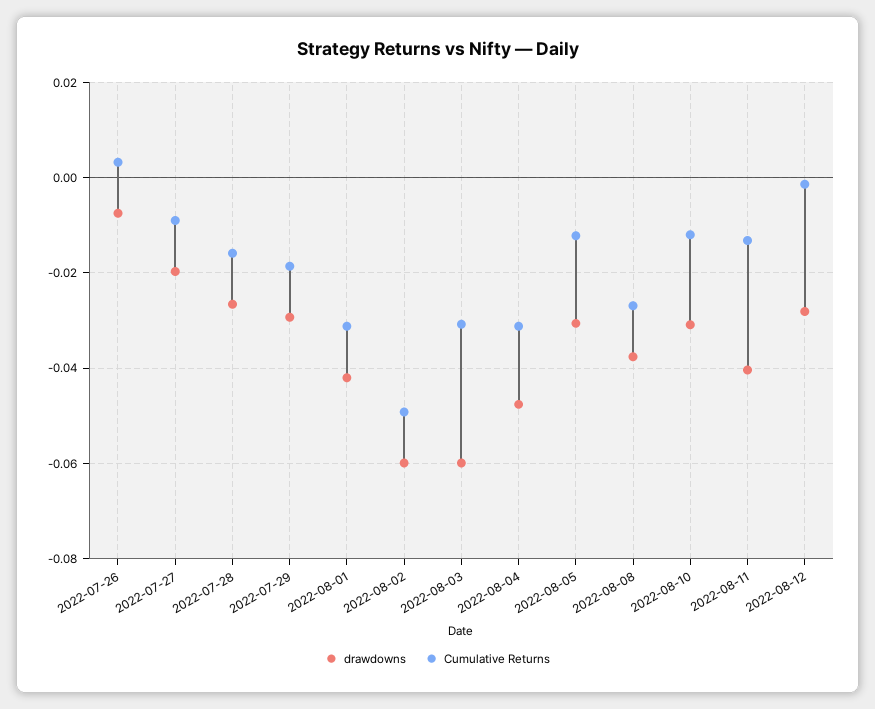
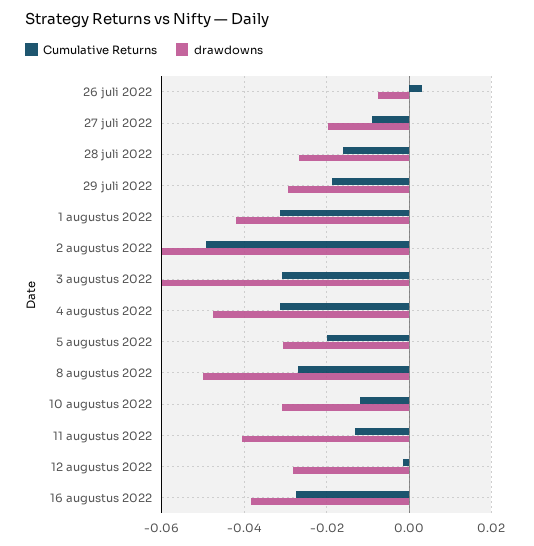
Cumulative Returns, 2022-08-05: -0.012 -> -0.02
drawdowns, 2022-08-08: -0.038 -> -0.05
Cumulative Returns, 16 augustus 2022: none -> -0.028
drawdowns, 16 augustus 2022: none -> -0.038

